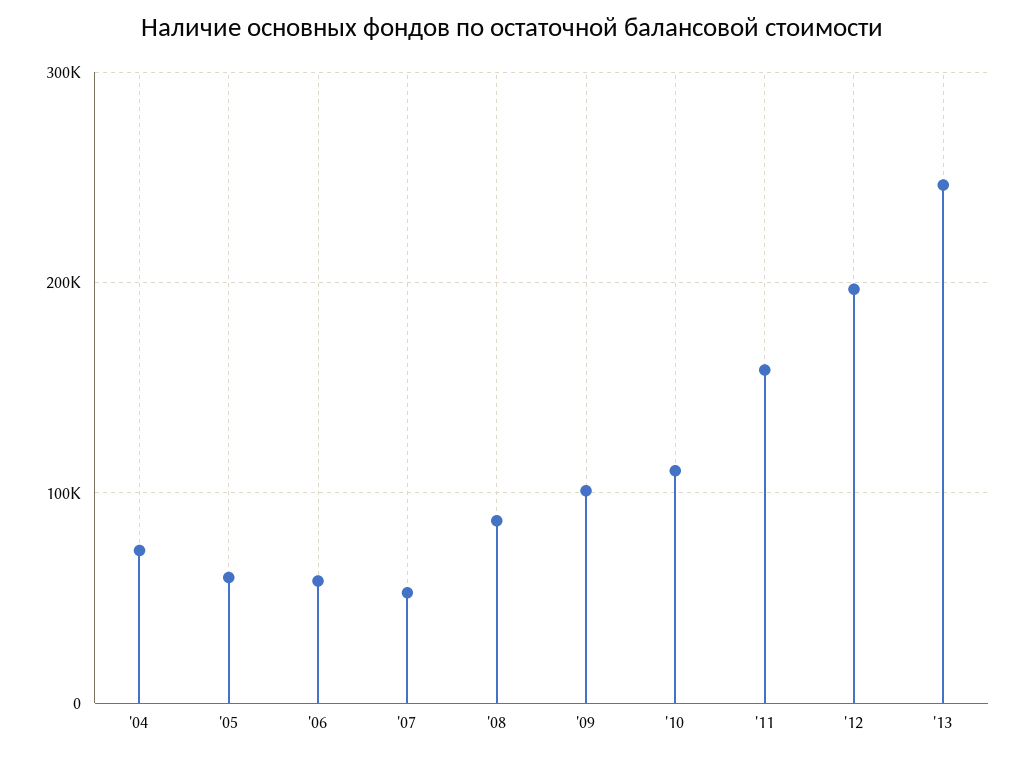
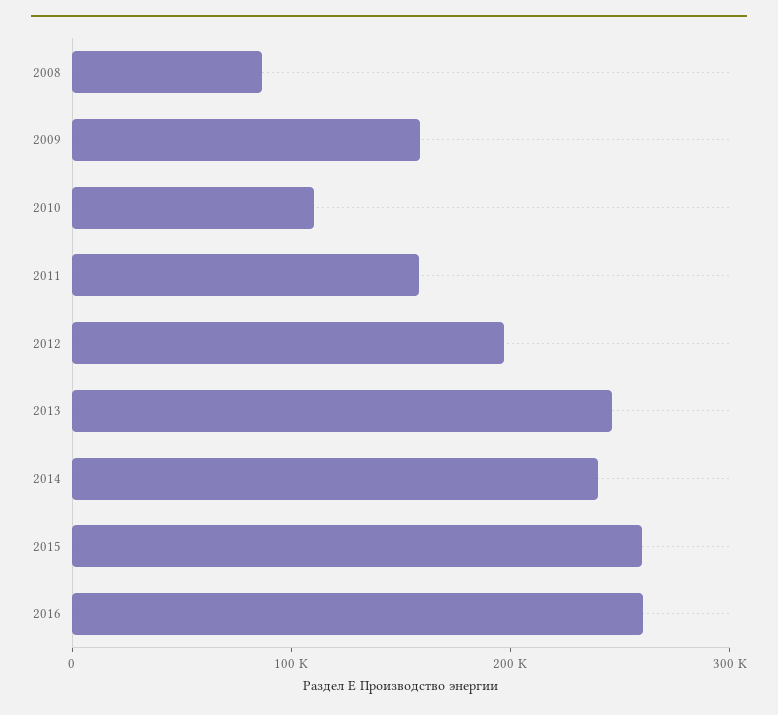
'04: 70000 -> none
'05: 60000 -> none
'06: 60000 -> none
'07: 50000 -> none
'09: 100000 -> 160000
2014: none -> 240000
2015: none -> 260000
2016: none -> 260000

